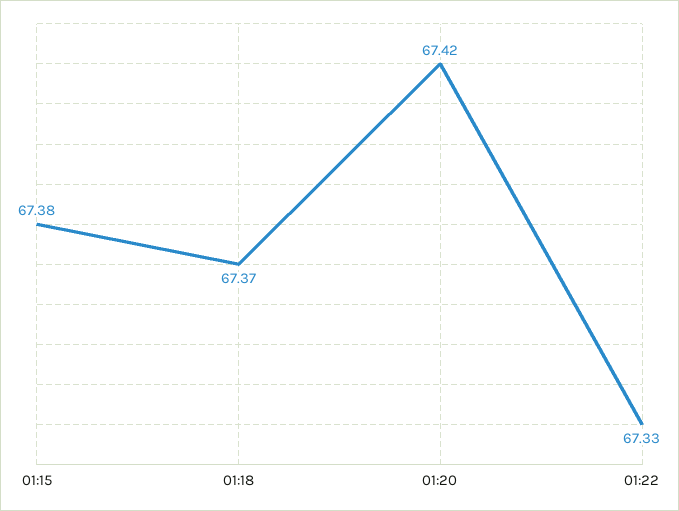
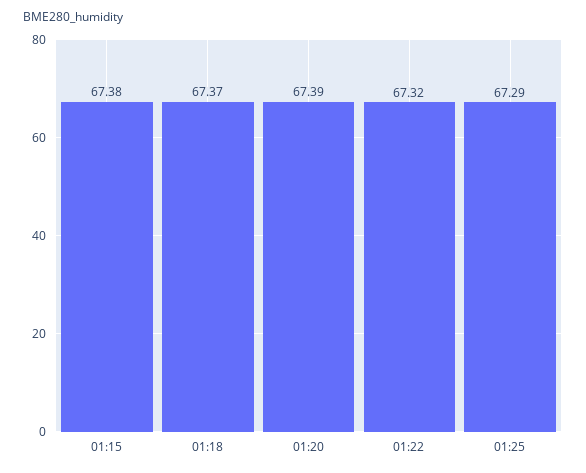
01:20: 67.42 -> 67.39
01:22: 67.33 -> 67.32
01:25: none -> 67.29

